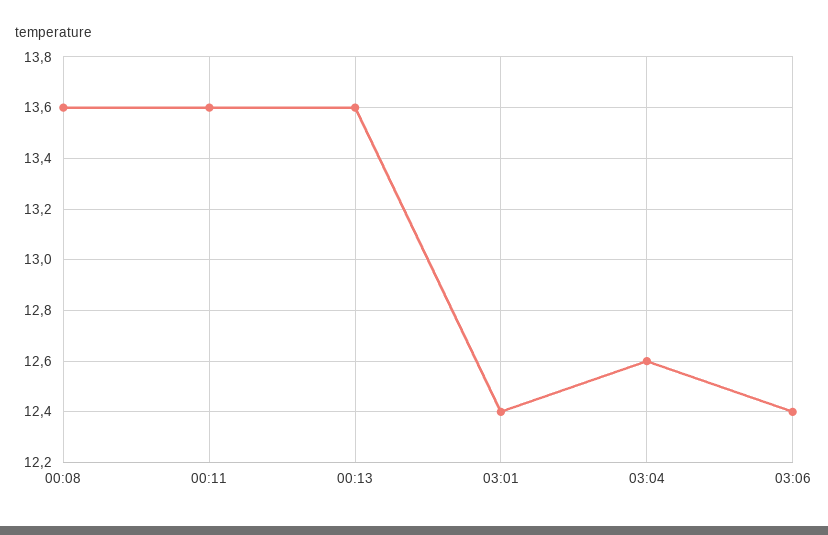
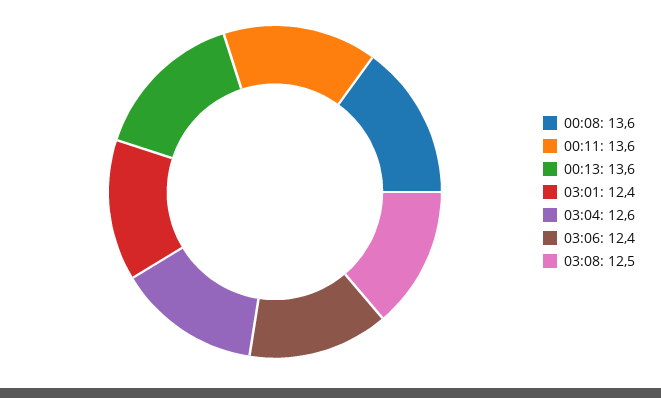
03:08: none -> 12.5

